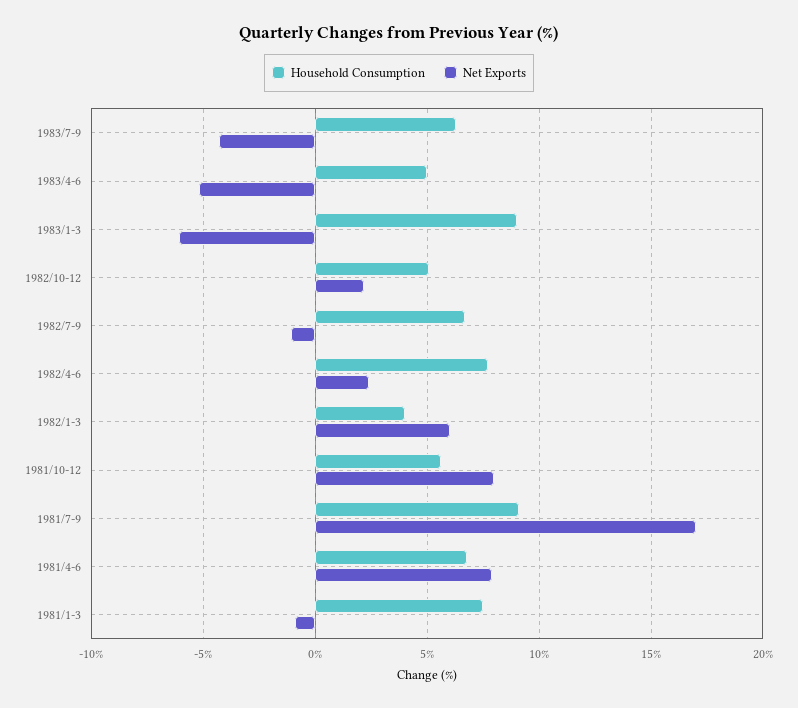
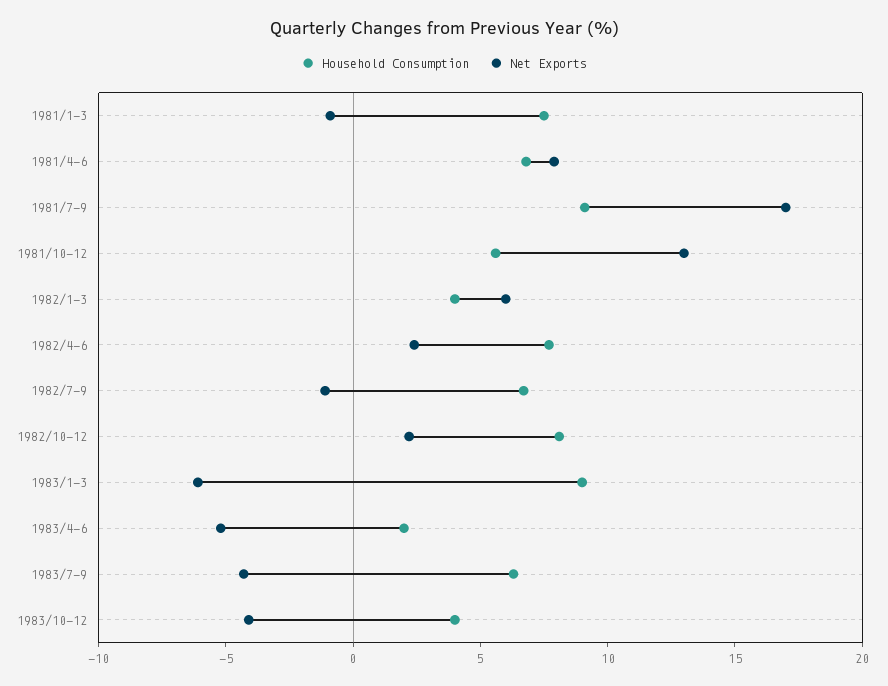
Household Consumption, 1983/4-6: 5 -> 2
Household Consumption, 1982/10-12: 5 -> 8
Net Exports, 1981/10-12: 8 -> 13
Household Consumption, 1983/10-12: none -> 4
Net Exports, 1983/10-12: none -> -4

